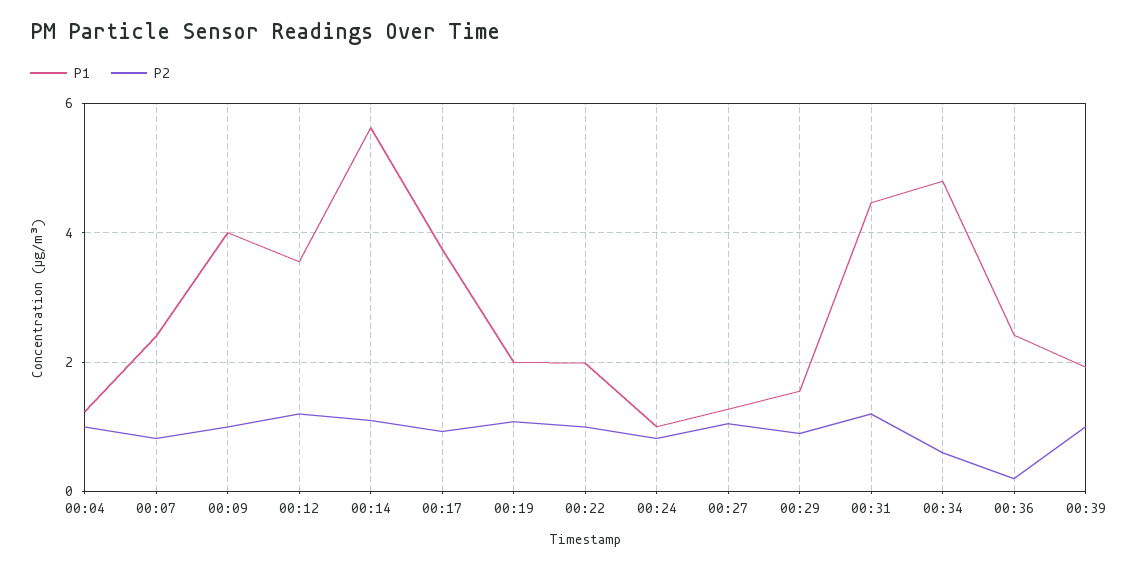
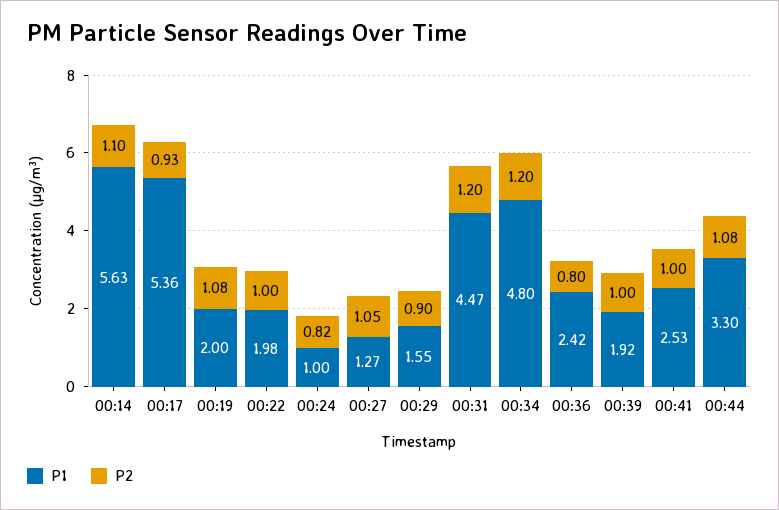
P1, 00:04: 1.2 -> none
P2, 00:04: 1 -> none
P1, 00:07: 2.4 -> none
P2, 00:07: 0.8 -> none
P1, 00:09: 4 -> none
P2, 00:09: 1 -> none
P1, 00:12: 3.6 -> none
P2, 00:12: 1.2 -> none
P1, 00:17: 3.8 -> 5.36
P2, 00:34: 0.6 -> 1.2
P2, 00:36: 0.2 -> 0.8
P1, 00:41: none -> 2.53
P2, 00:41: none -> 1
P1, 00:44: none -> 3.3
P2, 00:44: none -> 1.08

